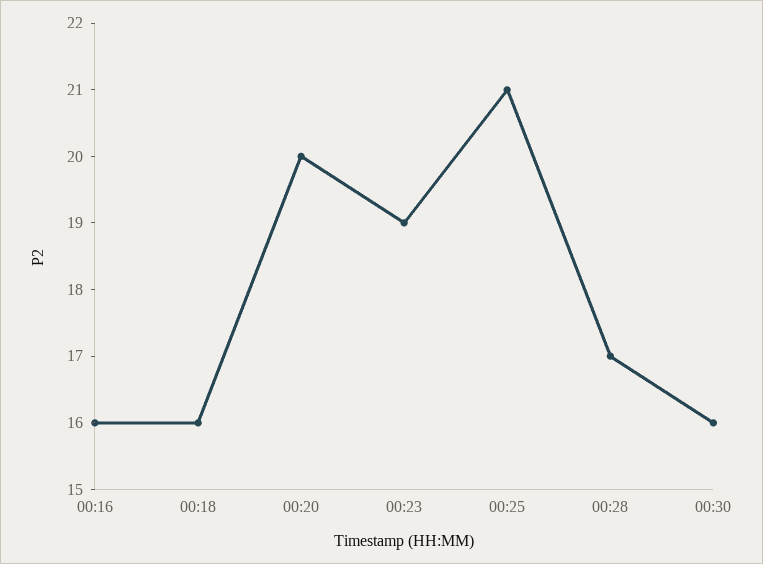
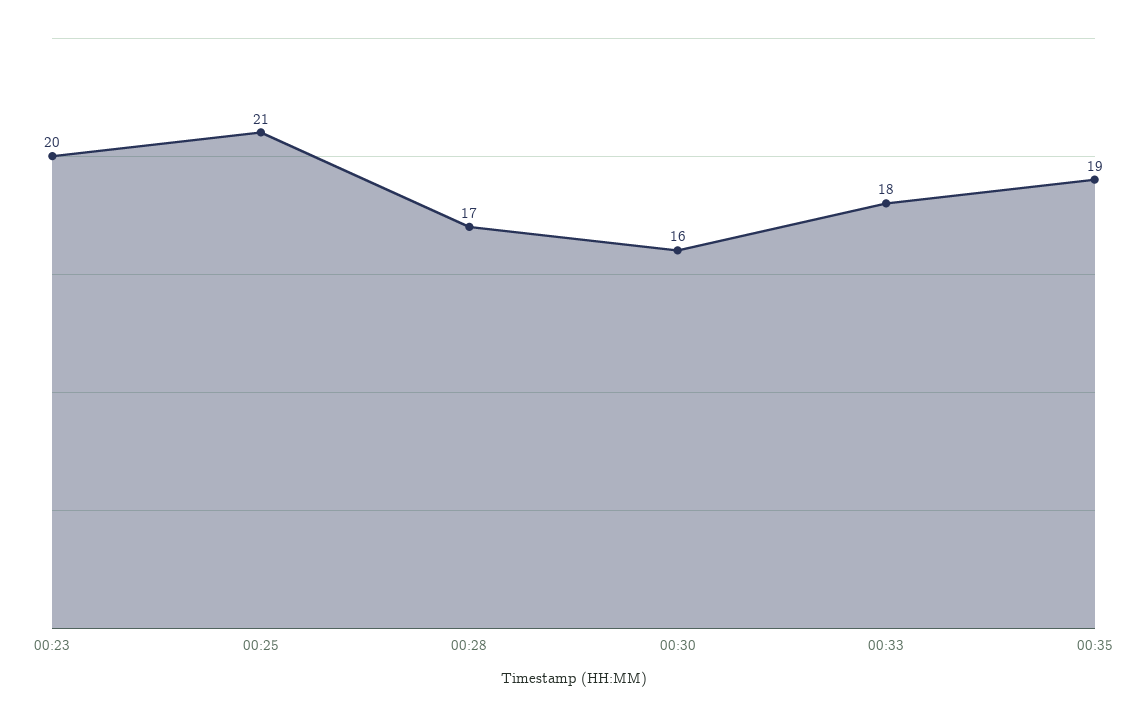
00:16: 16 -> none
00:18: 16 -> none
00:20: 20 -> none
00:23: 19 -> 20
00:33: none -> 18
00:35: none -> 19

